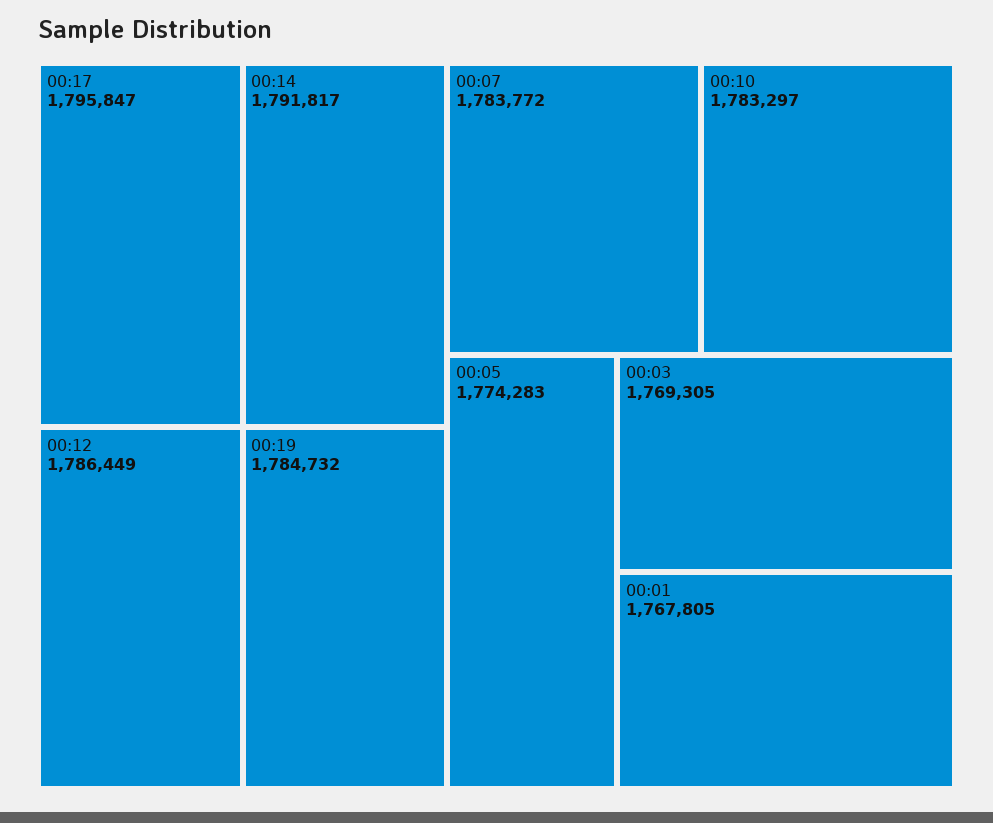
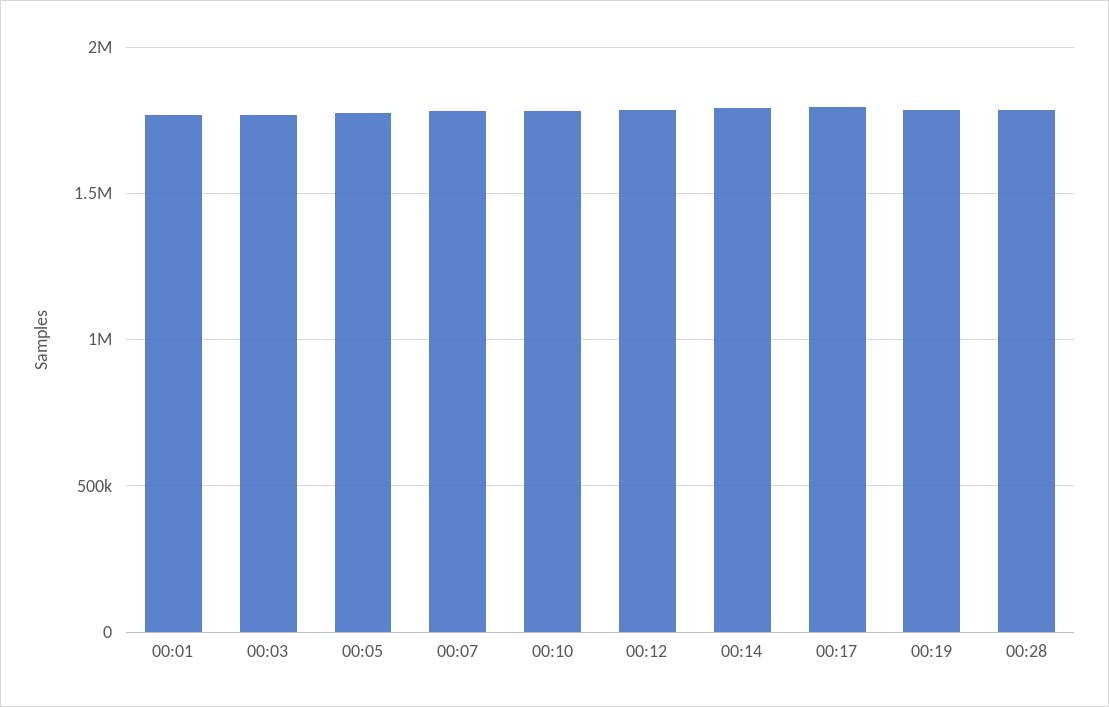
00:28: none -> 1800000

